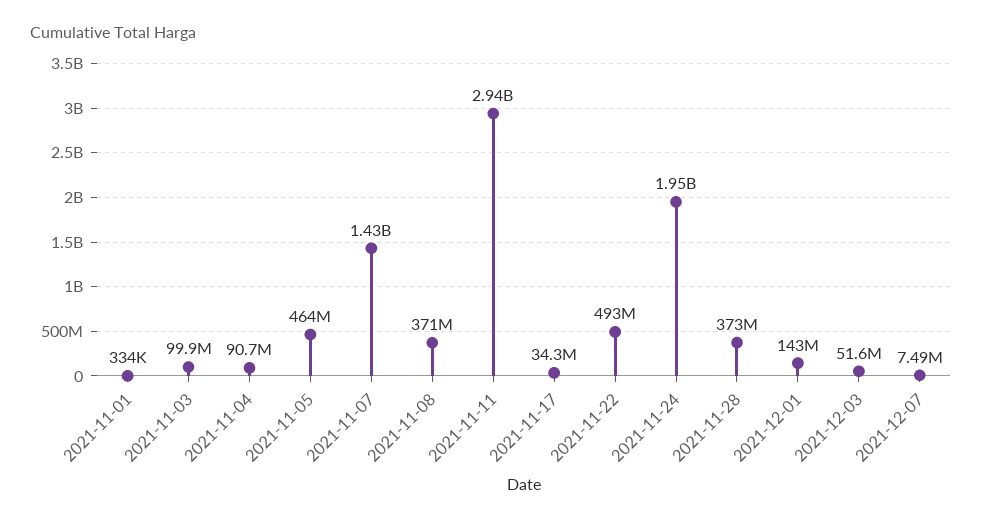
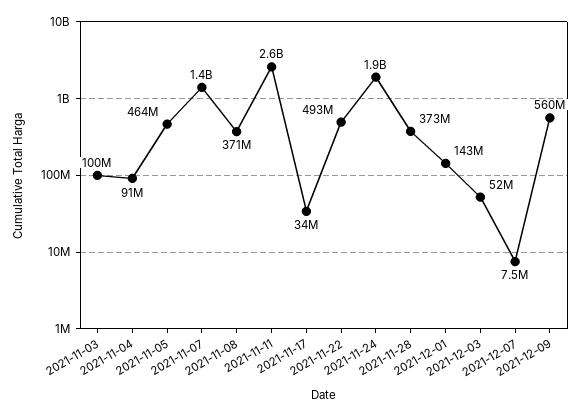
2021-11-01: 334000 -> none
2021-11-11: 2940000000 -> 2600000000
2021-12-09: none -> 560000000

